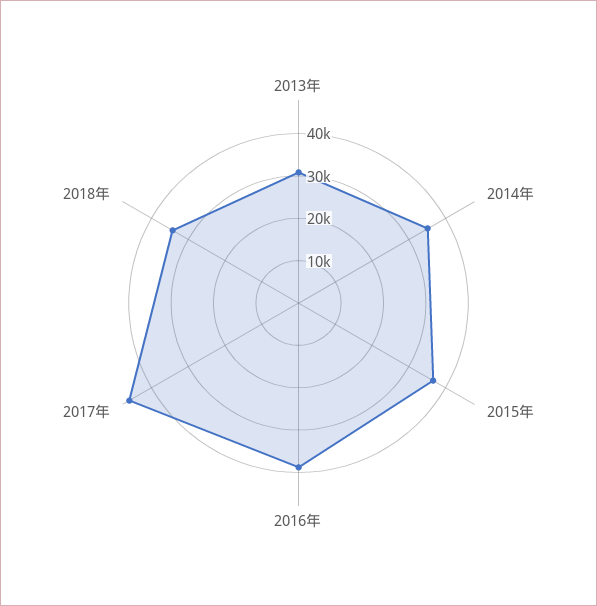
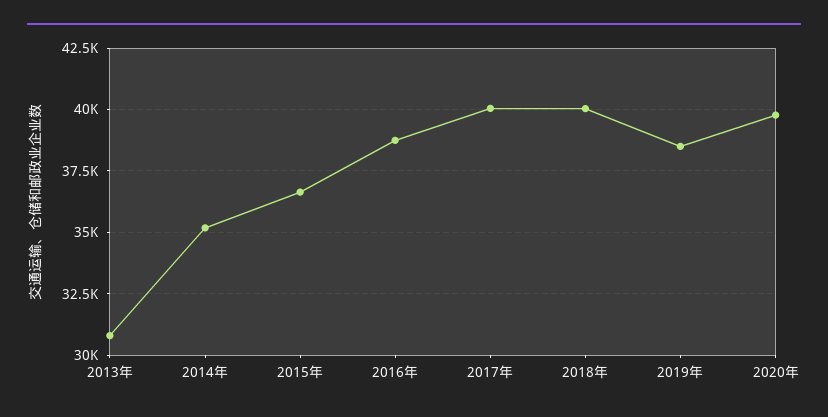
2017年: 46000 -> 40000
2018年: 34000 -> 40000
2019年: none -> 38500
2020年: none -> 39750

